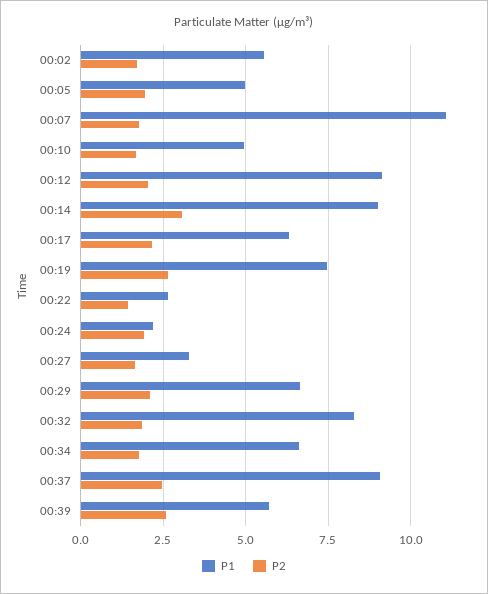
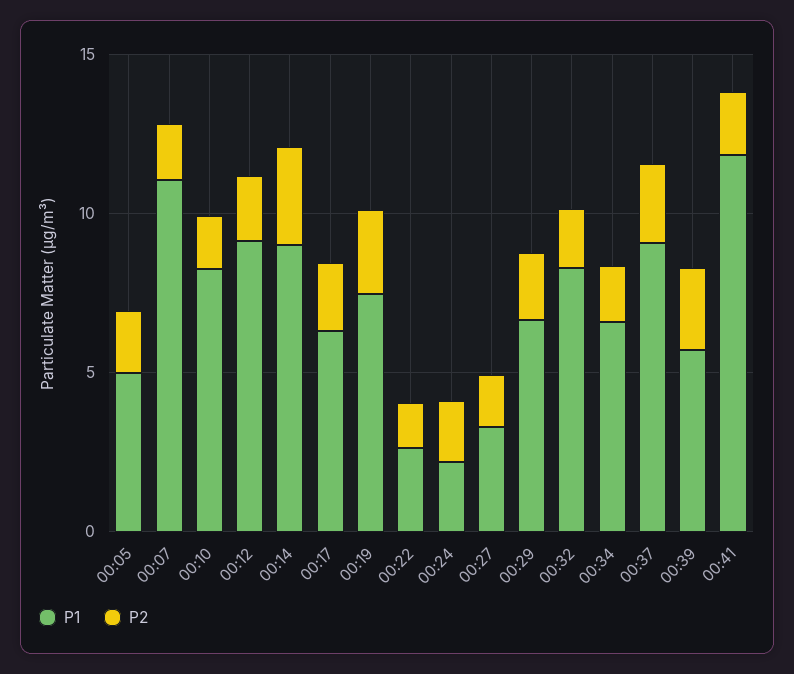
P1, 00:02: 5.5 -> none
P2, 00:02: 1.75 -> none
P1, 00:10: 5 -> 8
P1, 00:41: none -> 12
P2, 00:41: none -> 2

